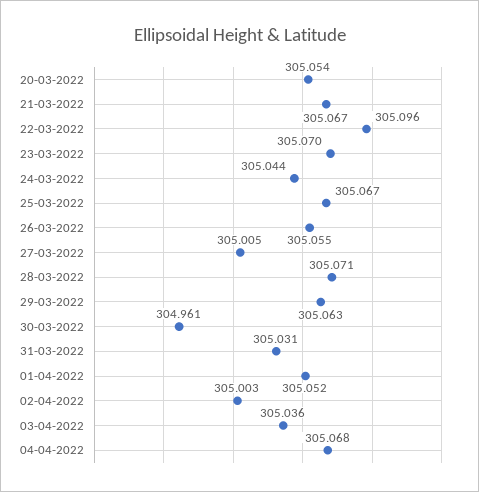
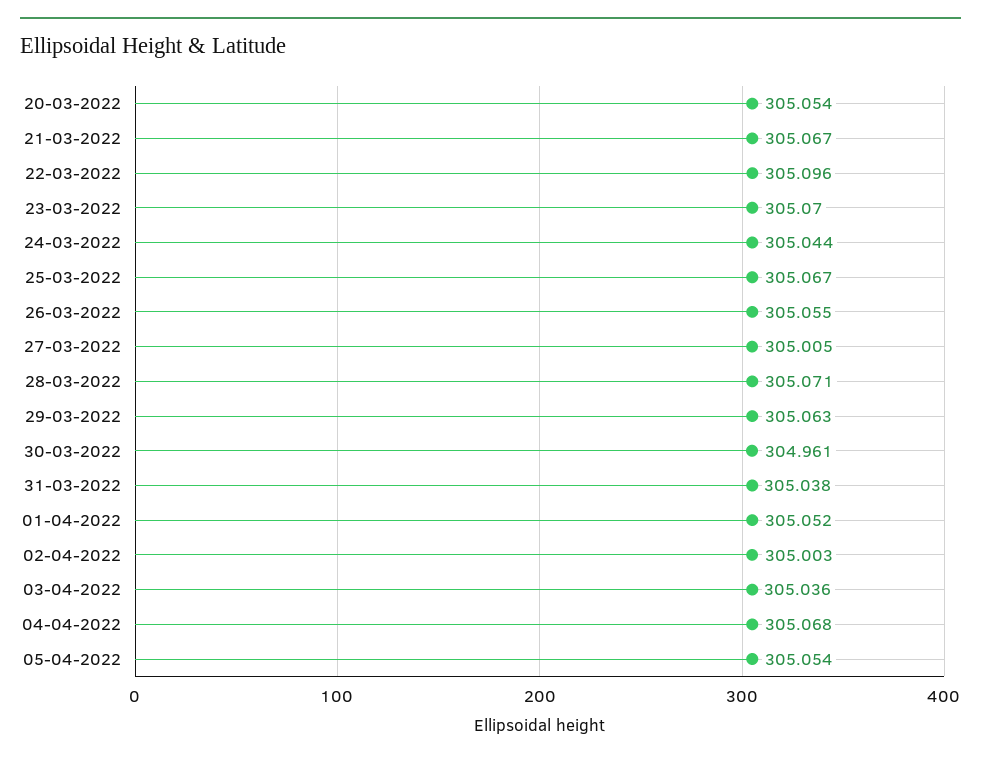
31-03-2022: 305.031 -> 305.038
05-04-2022: none -> 305.054

